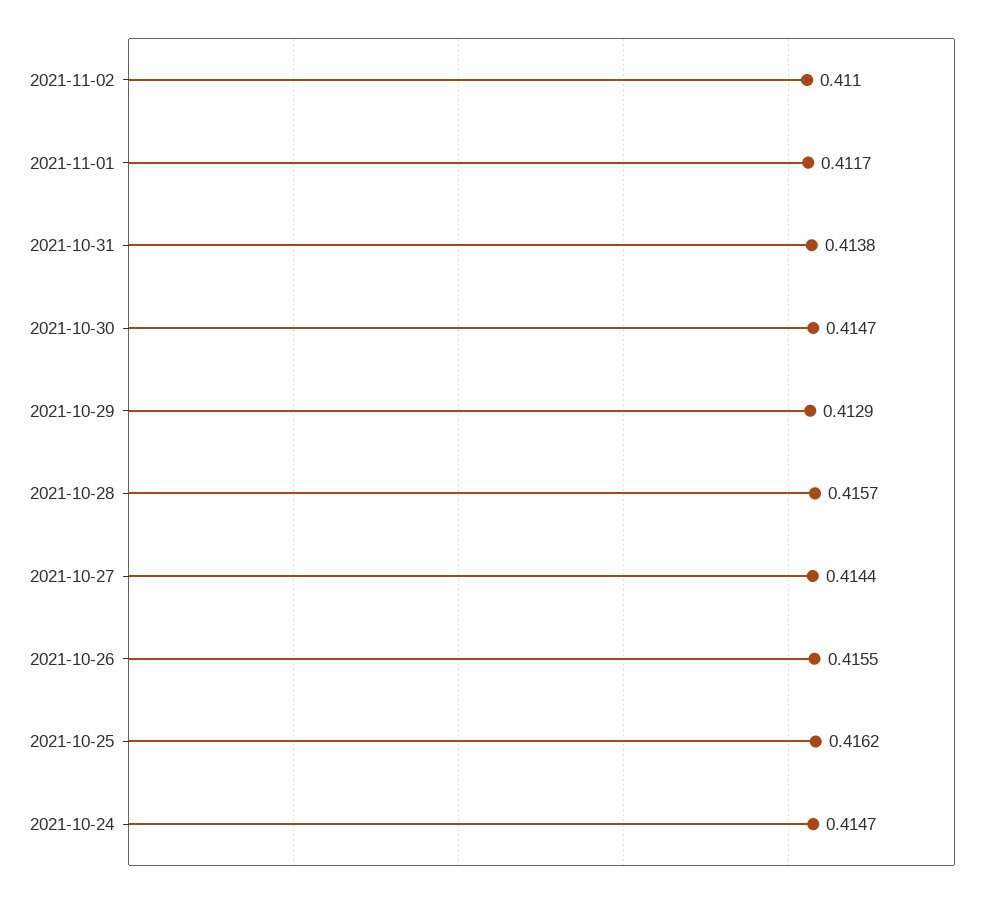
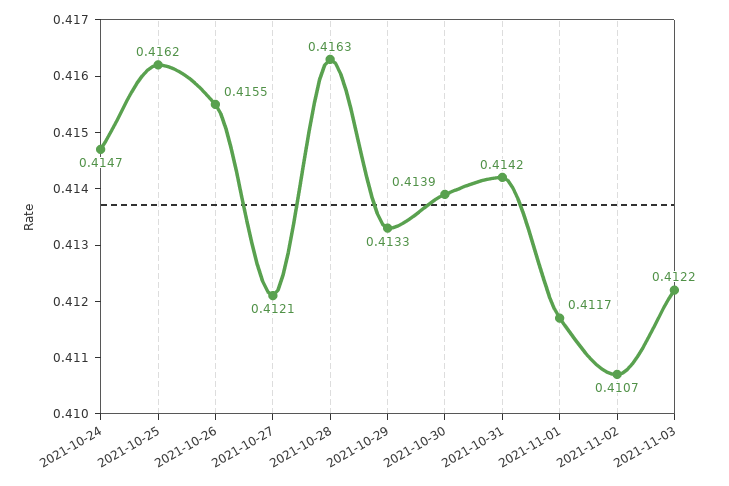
2021-11-02: 0.411 -> 0.4107
2021-10-31: 0.4138 -> 0.4142
2021-10-30: 0.4147 -> 0.4139
2021-10-29: 0.4129 -> 0.4133
2021-10-28: 0.4157 -> 0.4163
2021-10-27: 0.4144 -> 0.4121
2021-11-03: none -> 0.4122

